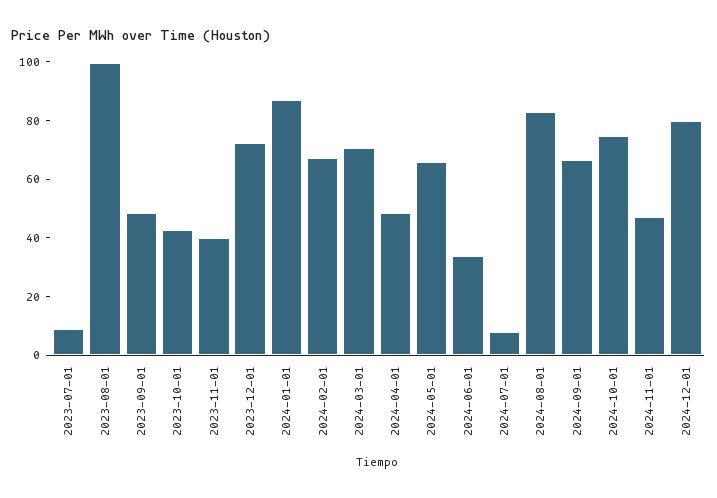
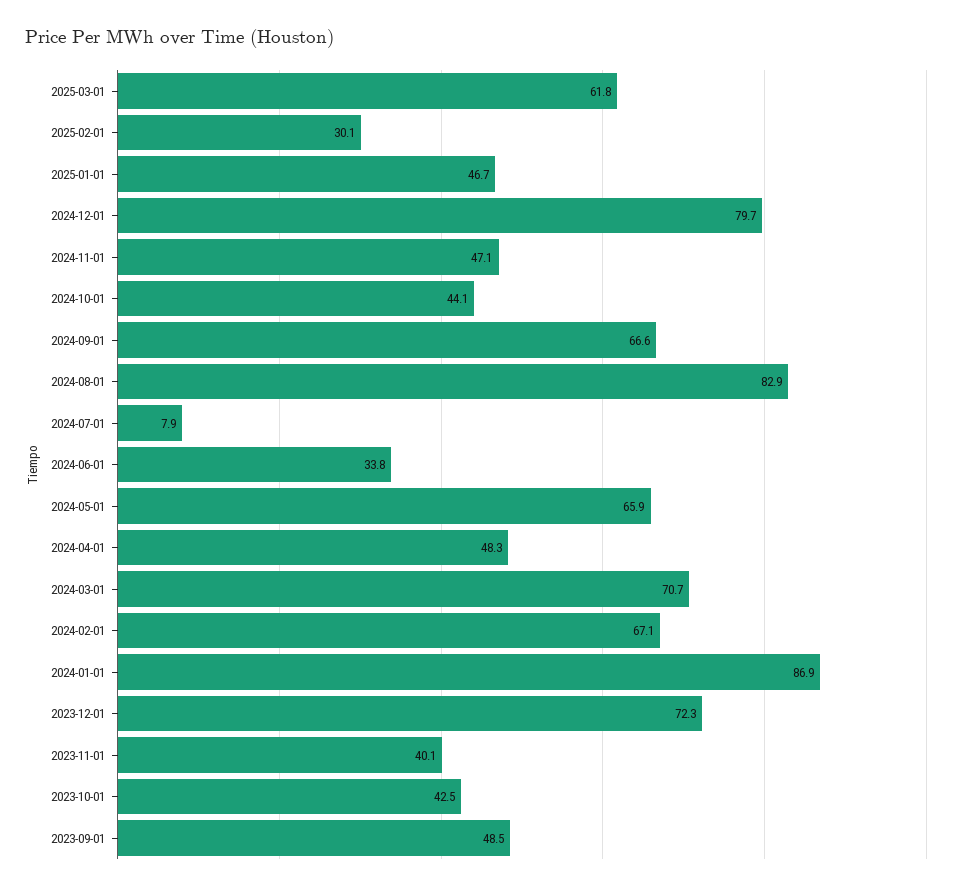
2023-07-01: 10 -> none
2023-08-01: 100 -> none
2024-10-01: 75 -> 44.1
2025-03-01: none -> 61.8
2025-02-01: none -> 30.1
2025-01-01: none -> 46.7

